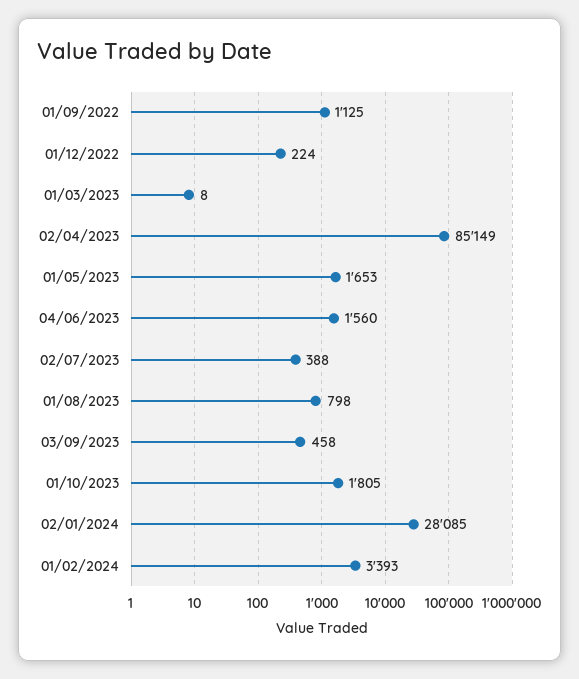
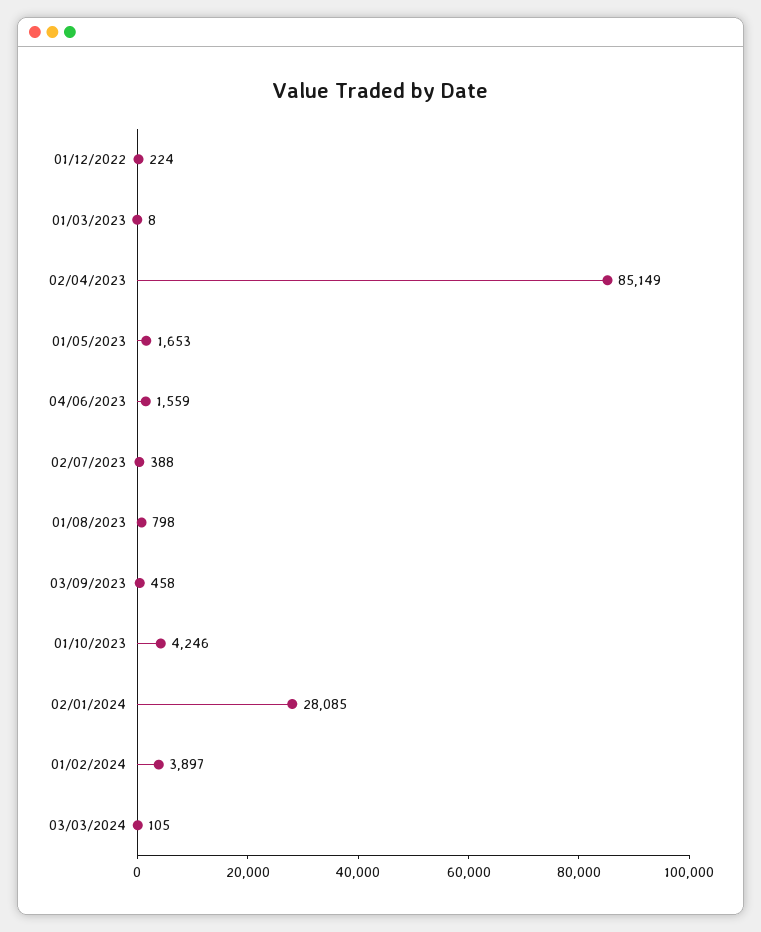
01/09/2022: 1125 -> none
04/06/2023: 1560 -> 1559
01/10/2023: 1805 -> 4246
01/02/2024: 3393 -> 3897
03/03/2024: none -> 105

